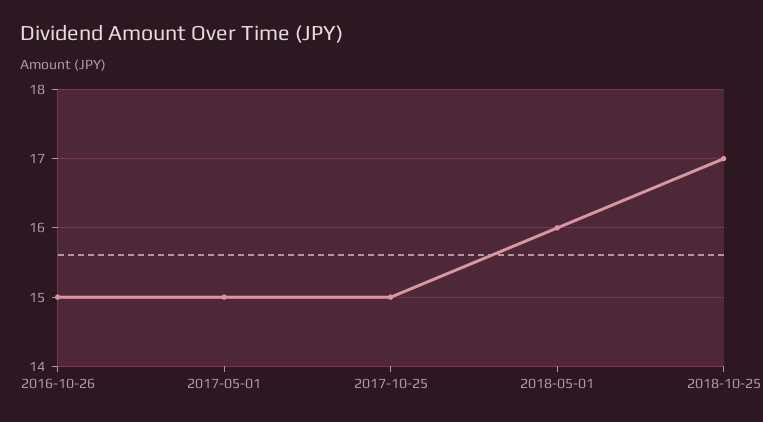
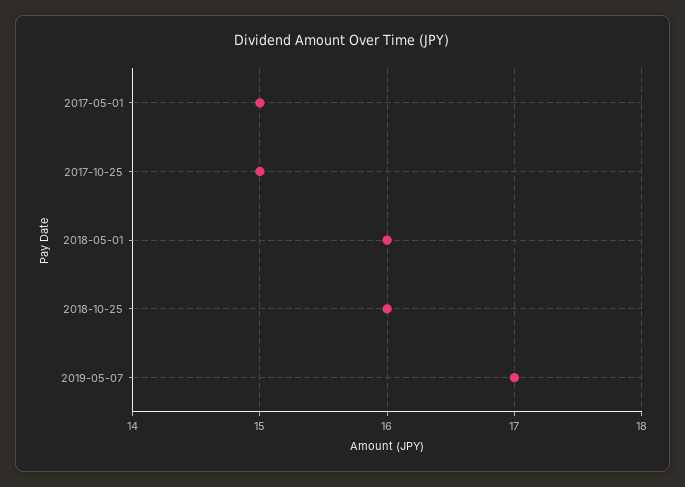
2016-10-26: 15 -> none
2018-10-25: 17 -> 16
2019-05-07: none -> 17

